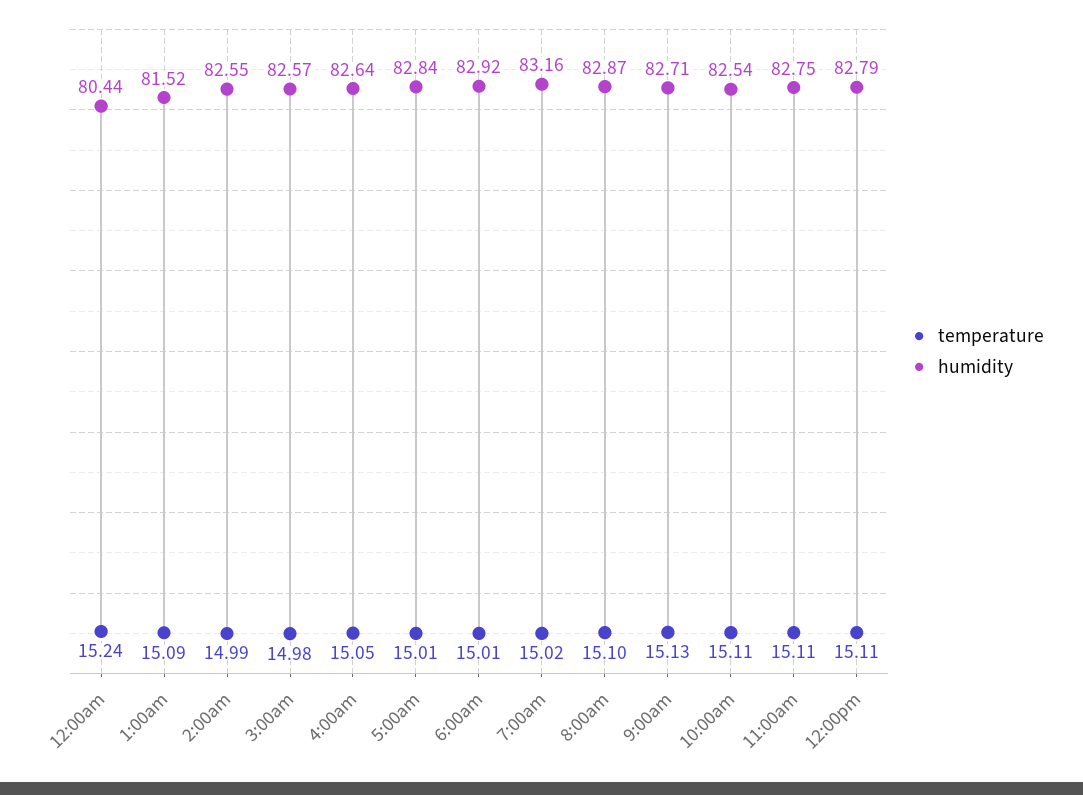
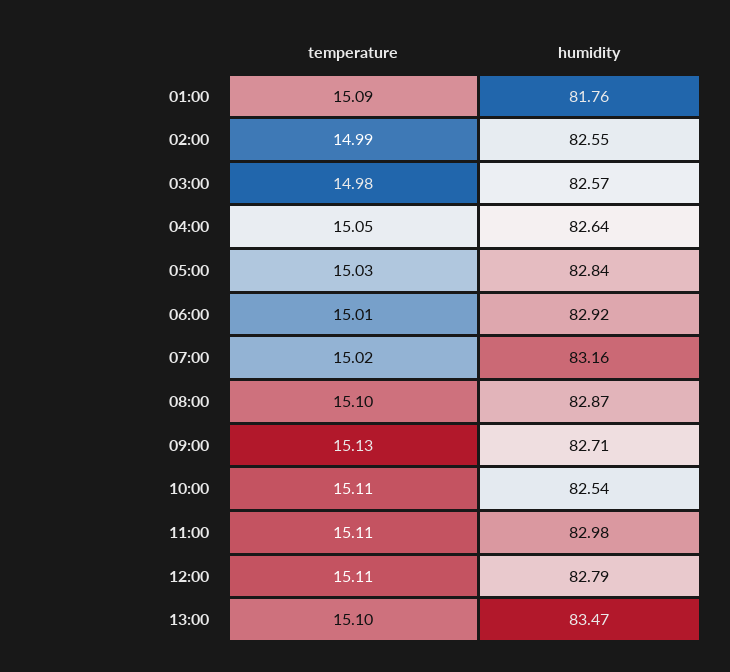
temperature, 12:00am: 15.24 -> none
humidity, 12:00am: 80.44 -> none
humidity, 1:00am: 81.52 -> 81.76
temperature, 5:00am: 15.01 -> 15.03
humidity, 11:00am: 82.75 -> 82.98
temperature, 13:00: none -> 15.1
humidity, 13:00: none -> 83.47

